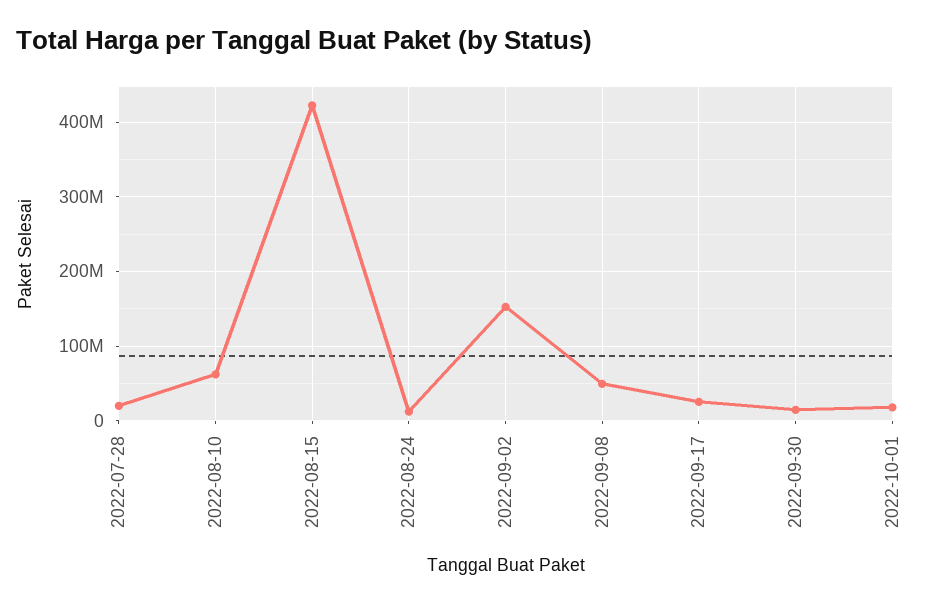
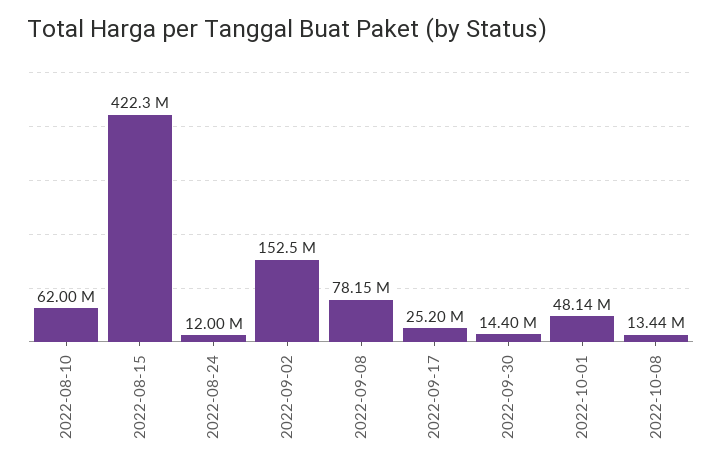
2022-07-28: 20000000 -> none
2022-09-08: 50000000 -> 78150000
2022-10-01: 20000000 -> 48140000
2022-10-08: none -> 13440000

